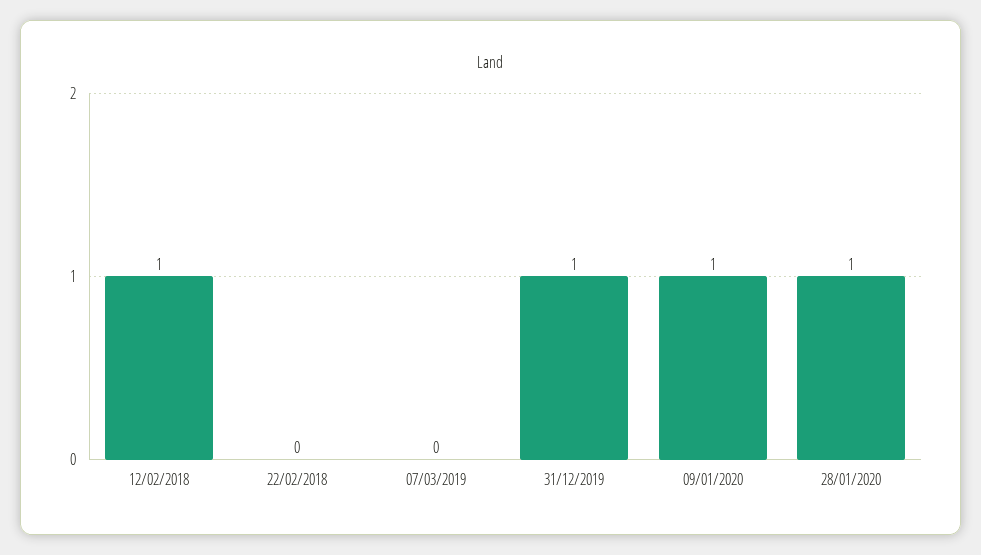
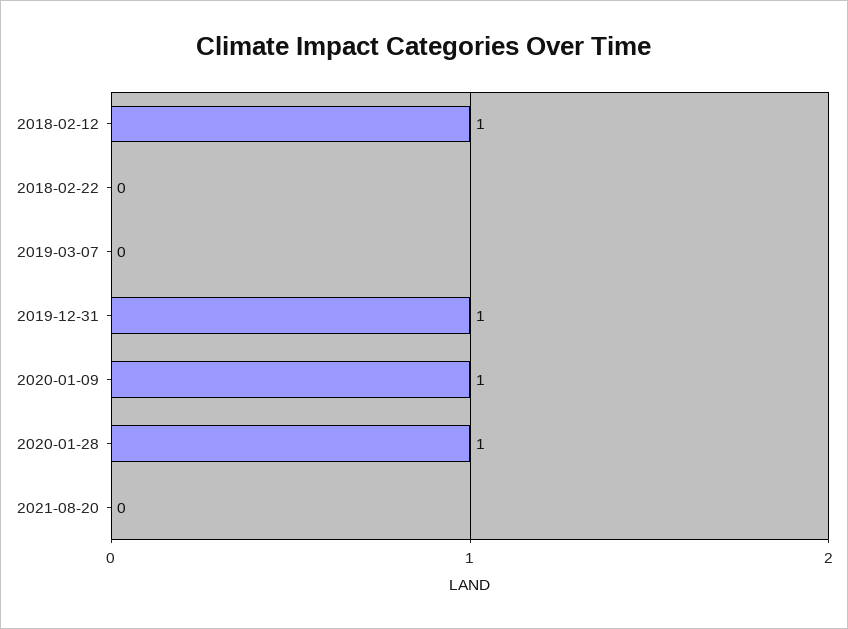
2021-08-20: none -> 0

